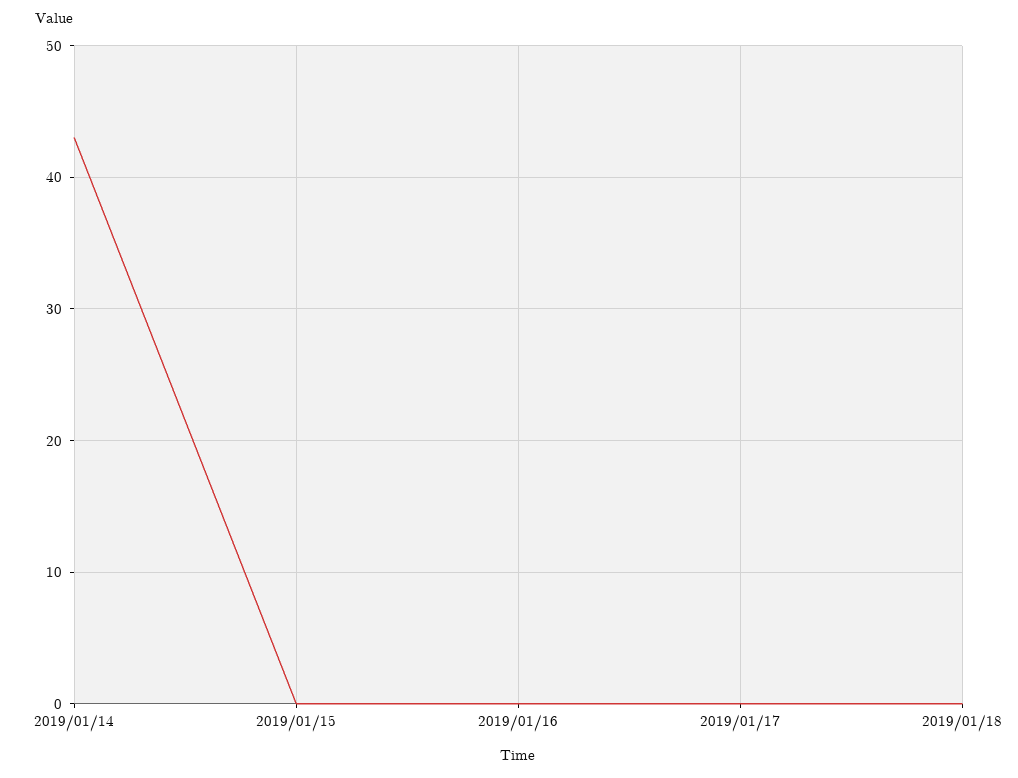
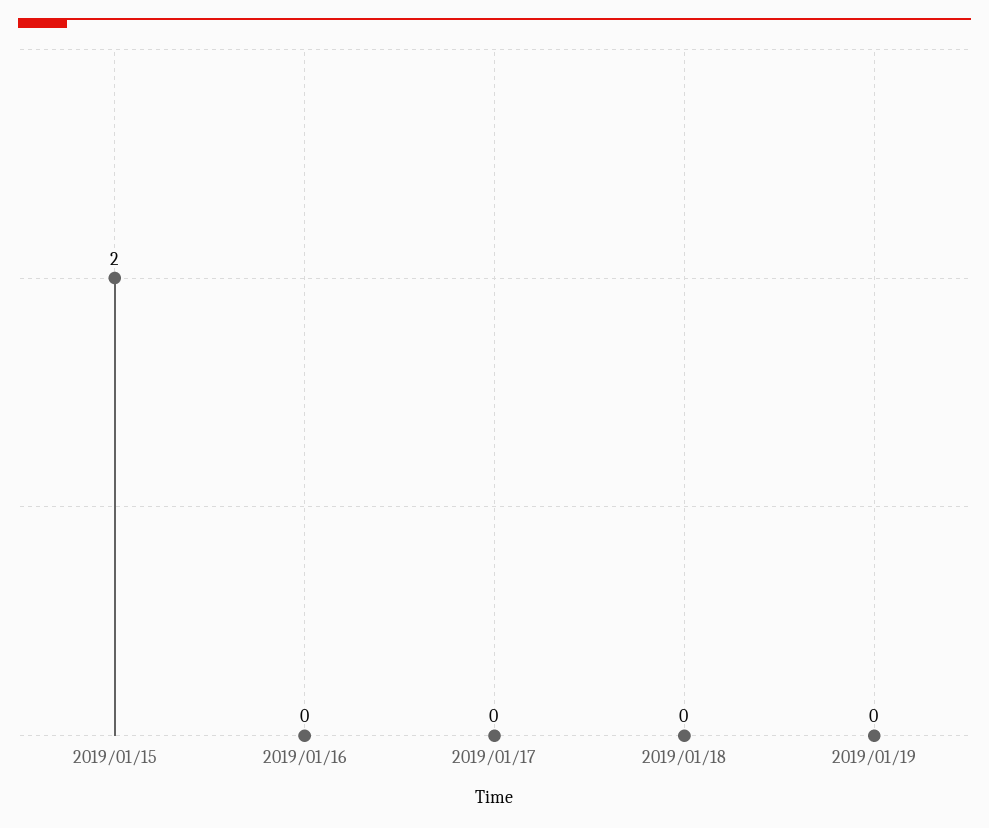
2019/01/14: 43 -> none
2019/01/15: 0 -> 2
2019/01/19: none -> 0

